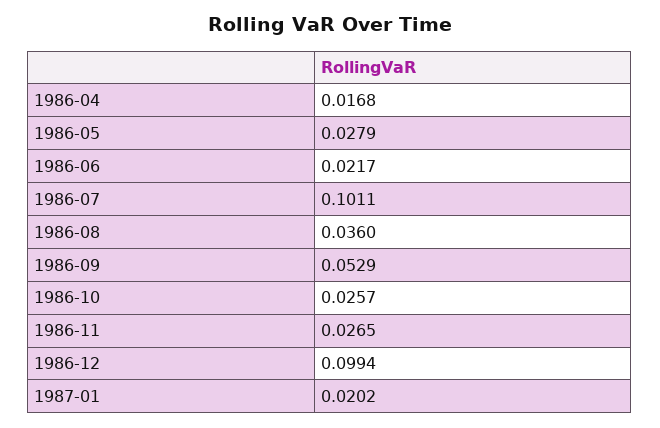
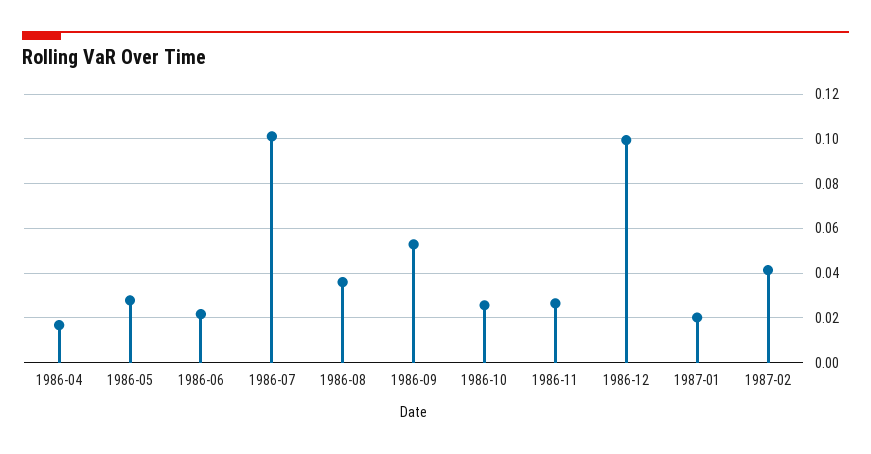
1987-02: none -> 0.04

